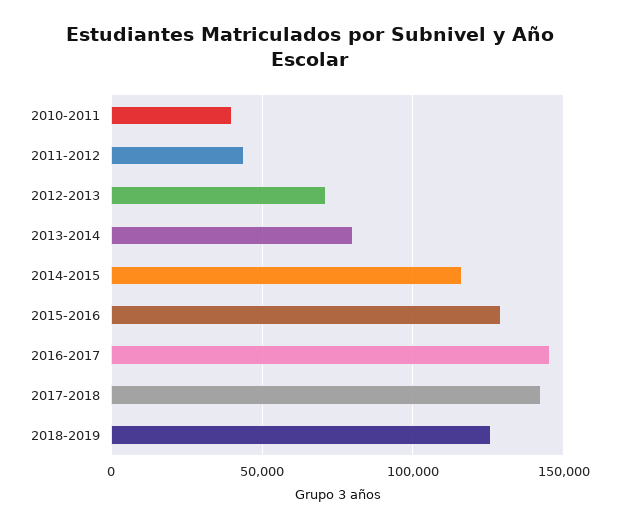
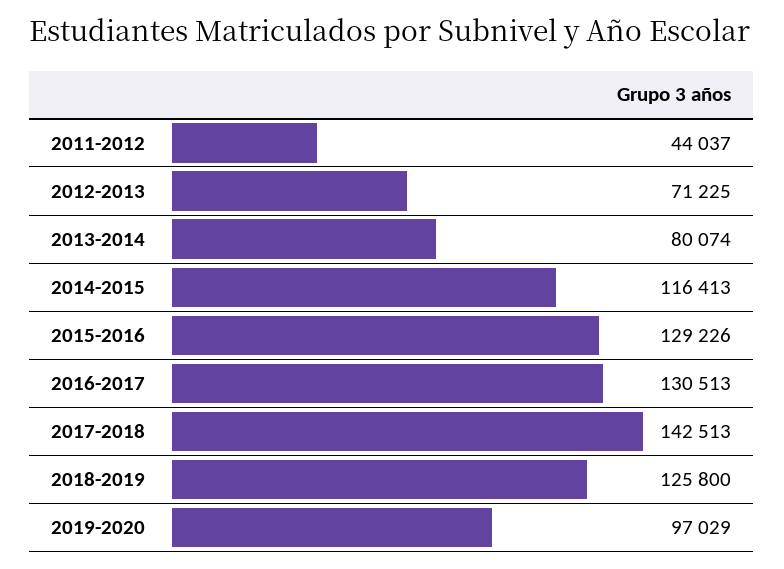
2010-2011: 40000 -> none
2016-2017: 145000 -> 130513
2019-2020: none -> 97029

